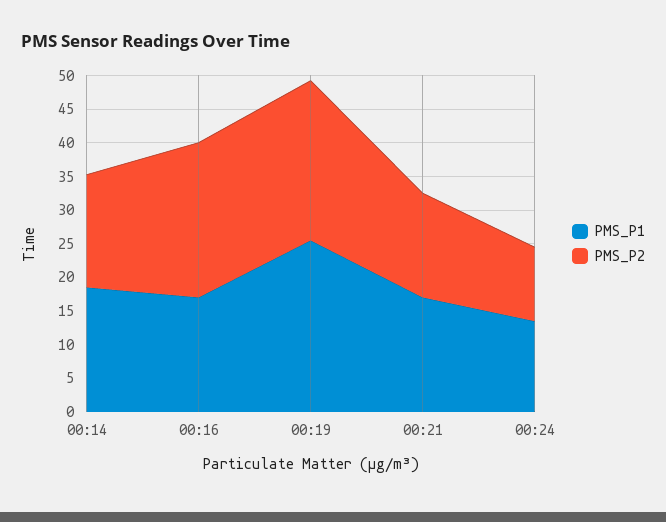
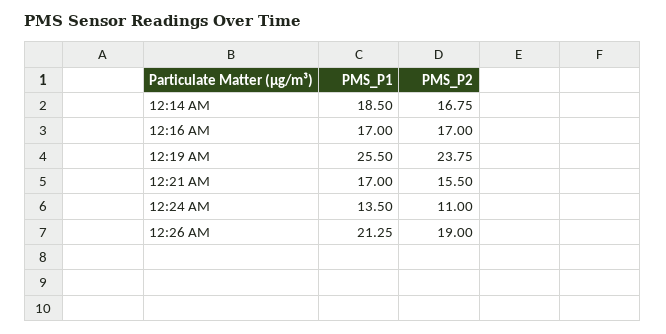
PMS_P2, 00:16: 22.5 -> 17
PMS_P1, 12:26 AM: none -> 21.25
PMS_P2, 12:26 AM: none -> 19

